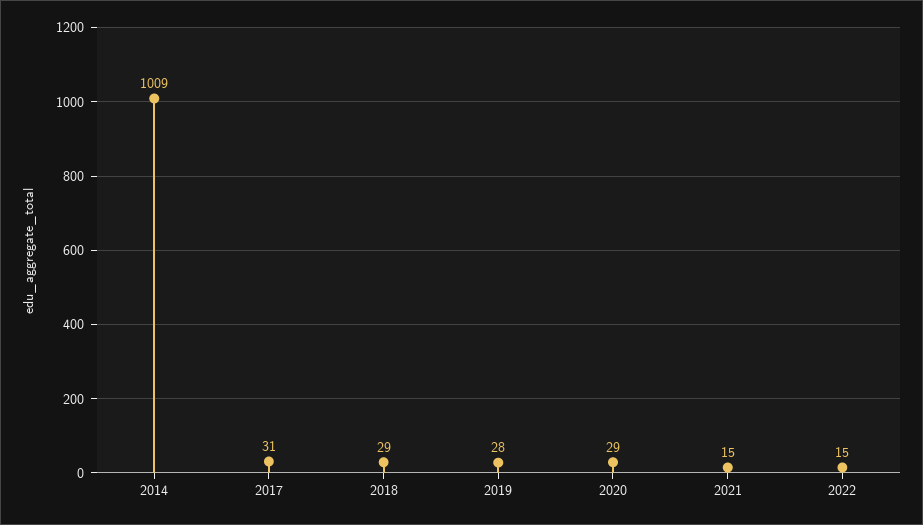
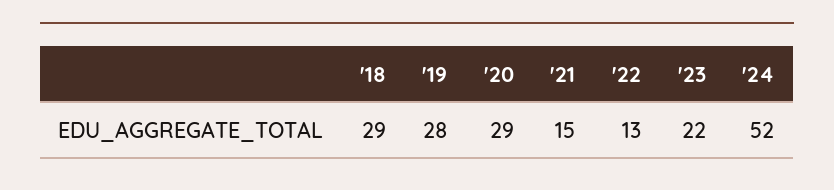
2014: 1009 -> none
2017: 31 -> none
2022: 15 -> 13
'23: none -> 22
'24: none -> 52

